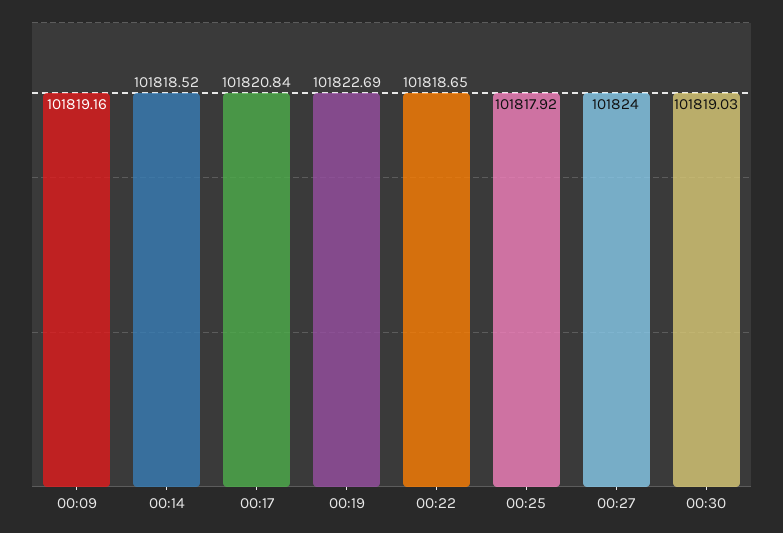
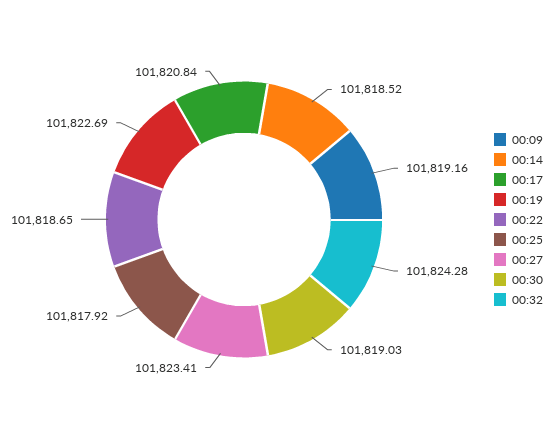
00:27: 101824 -> 101823.41
00:32: none -> 101824.28

